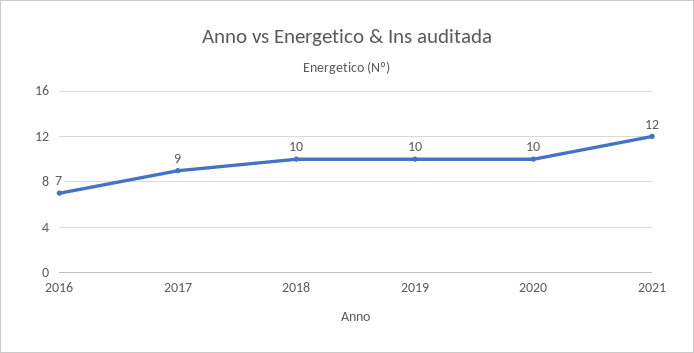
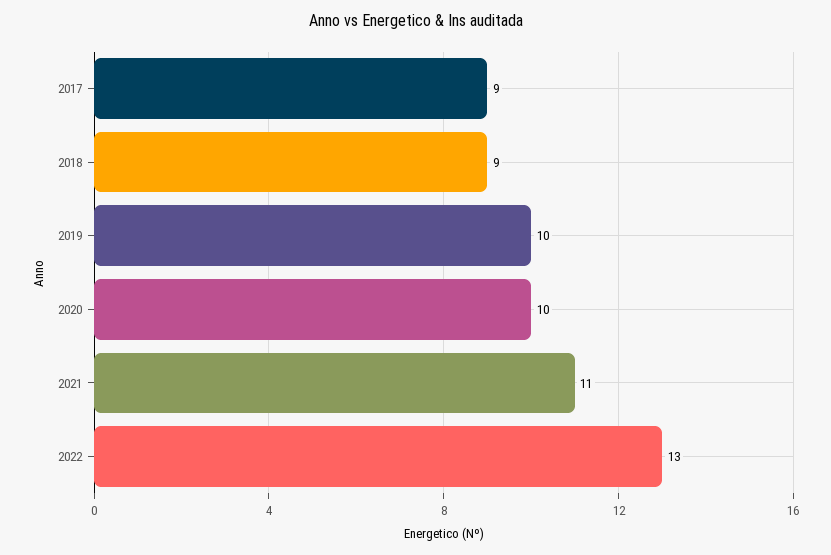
2016: 7 -> none
2018: 10 -> 9
2021: 12 -> 11
2022: none -> 13

